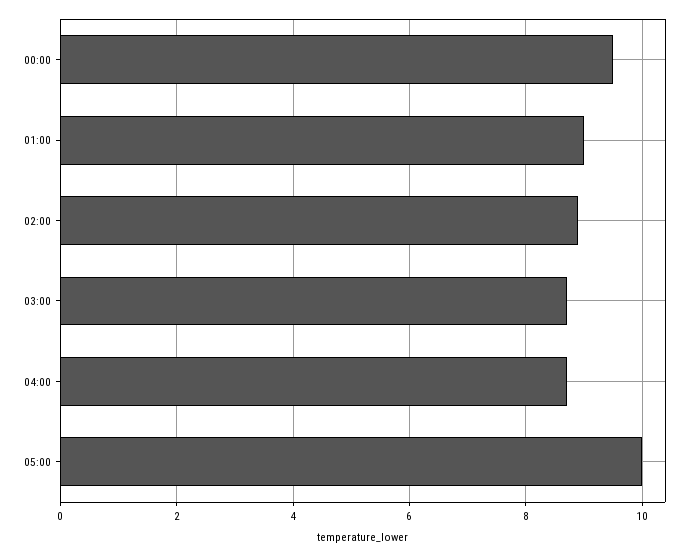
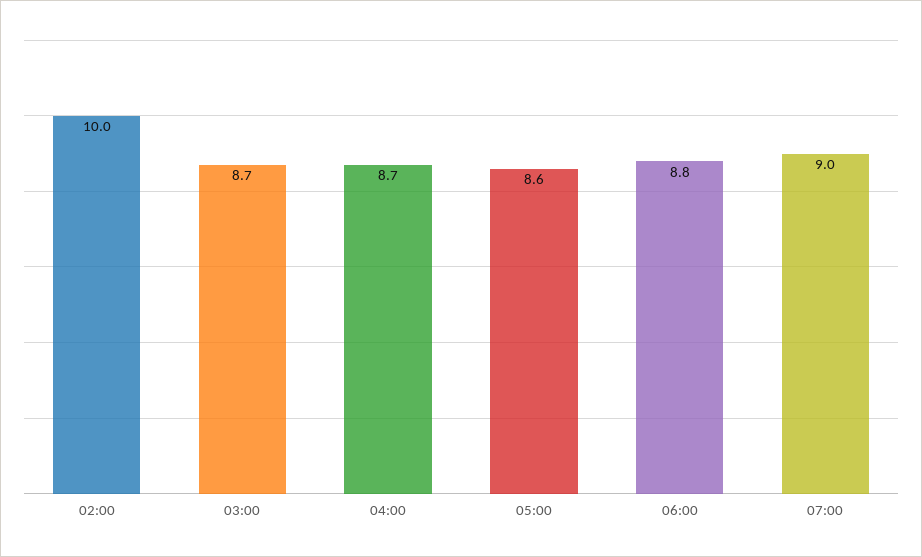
00:00: 9.5 -> none
01:00: 9 -> none
02:00: 9 -> 10
05:00: 10 -> 8.6
06:00: none -> 8.8
07:00: none -> 9

